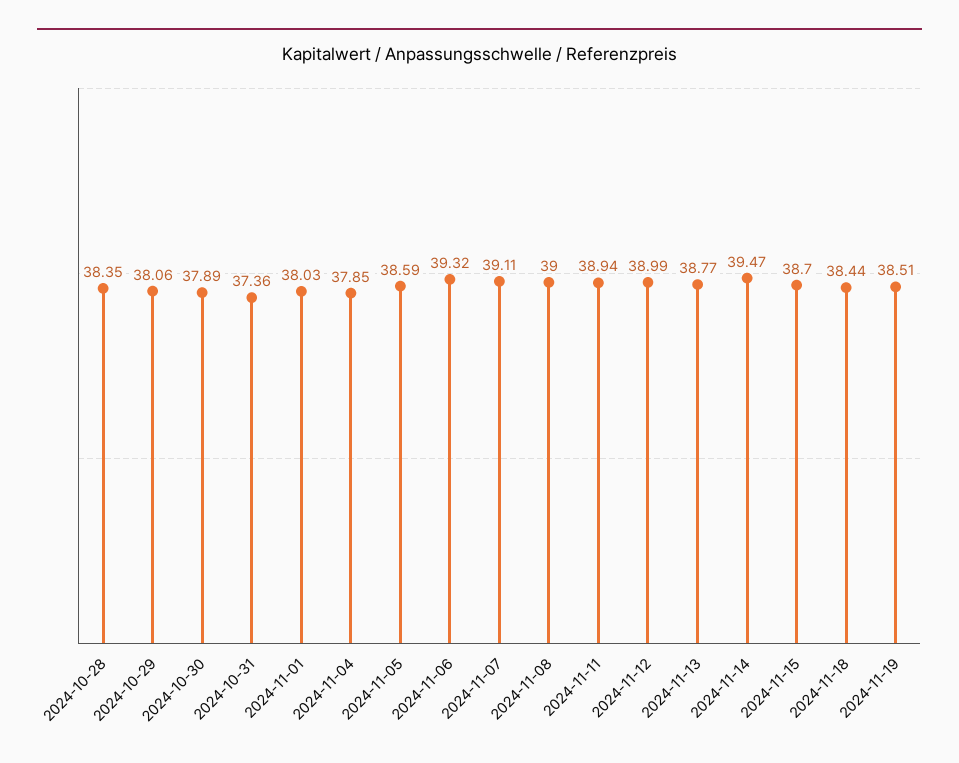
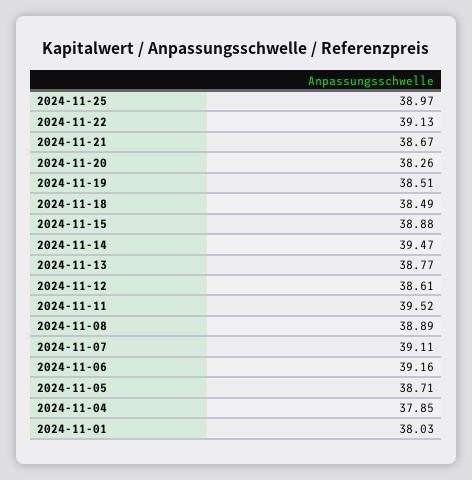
2024-10-28: 38.35 -> none
2024-10-29: 38.06 -> none
2024-10-30: 37.89 -> none
2024-10-31: 37.36 -> none
2024-11-05: 38.59 -> 38.71
2024-11-06: 39.32 -> 39.16
2024-11-08: 39 -> 38.89
2024-11-11: 38.94 -> 39.52
2024-11-12: 38.99 -> 38.61
2024-11-15: 38.7 -> 38.88
2024-11-18: 38.44 -> 38.49
2024-11-25: none -> 38.97
2024-11-22: none -> 39.13
2024-11-21: none -> 38.67
2024-11-20: none -> 38.26

